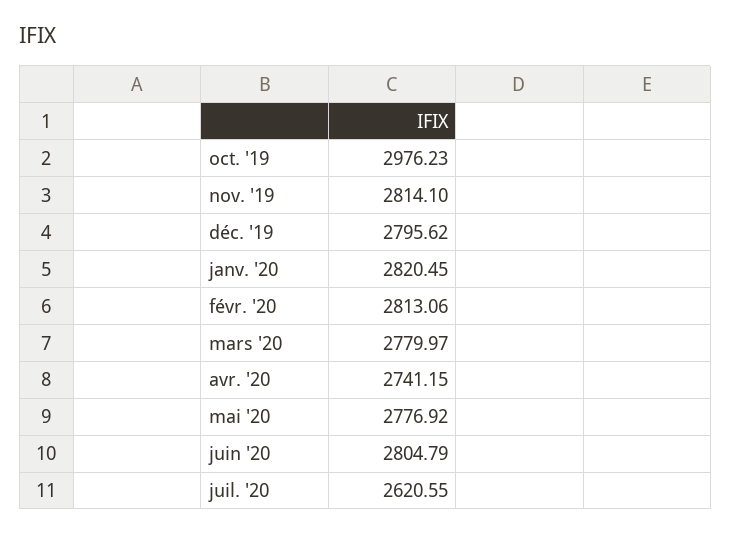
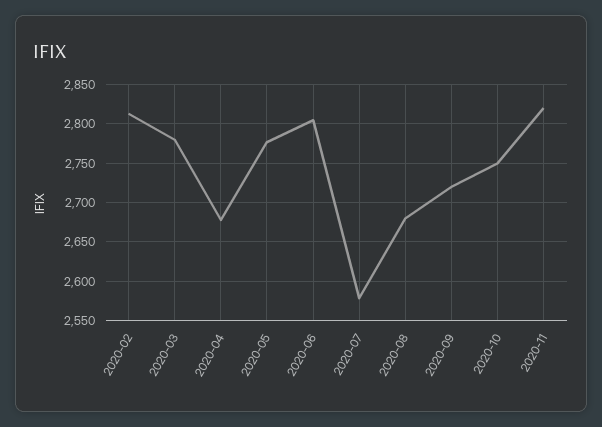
oct. '19: 2976.23 -> none
nov. '19: 2814.1 -> none
déc. '19: 2795.62 -> none
janv. '20: 2820.45 -> none
avr. '20: 2741.15 -> 2680
juil. '20: 2620.55 -> 2580
2020-08: none -> 2680
2020-09: none -> 2720
2020-10: none -> 2750
2020-11: none -> 2820

